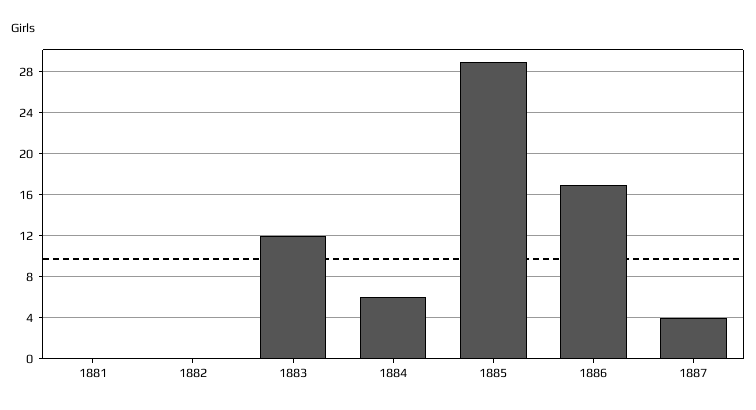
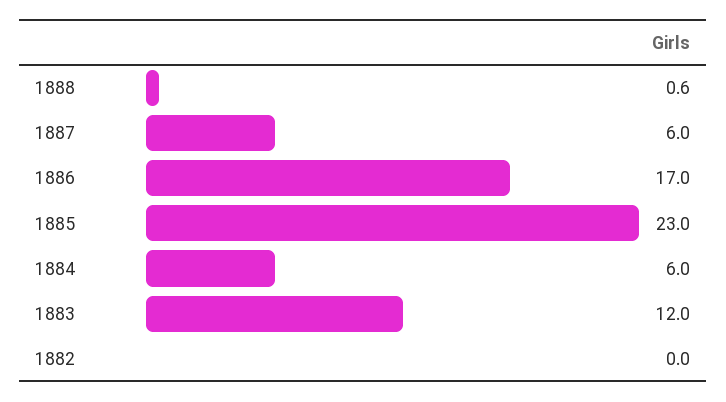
1881: 0 -> none
1885: 29 -> 23
1887: 4 -> 6
1888: none -> 0.6

